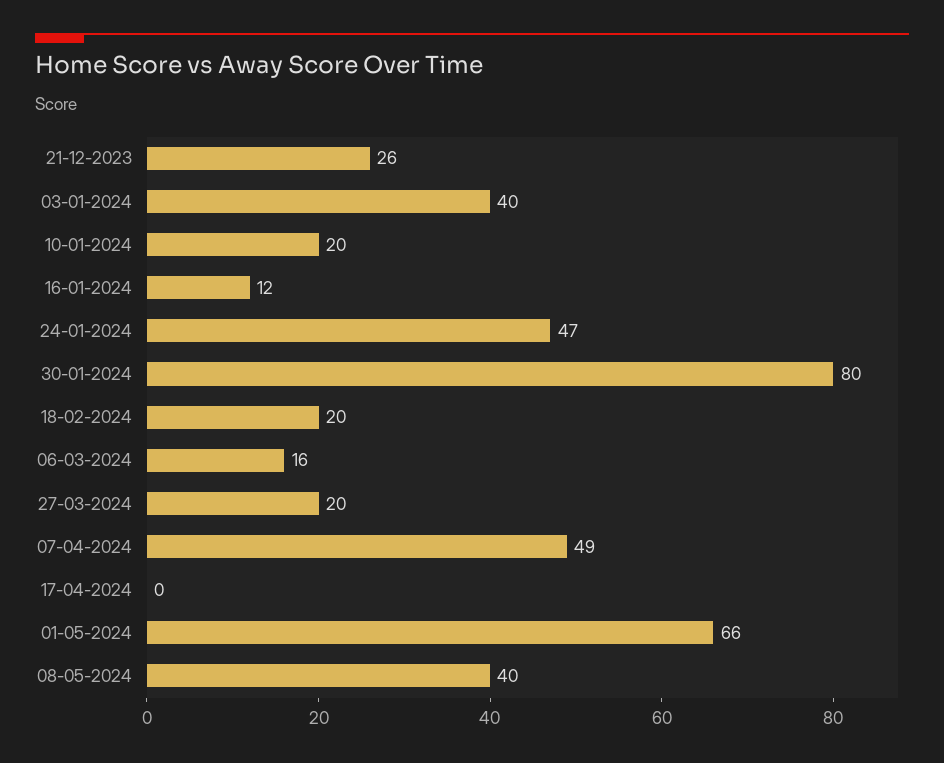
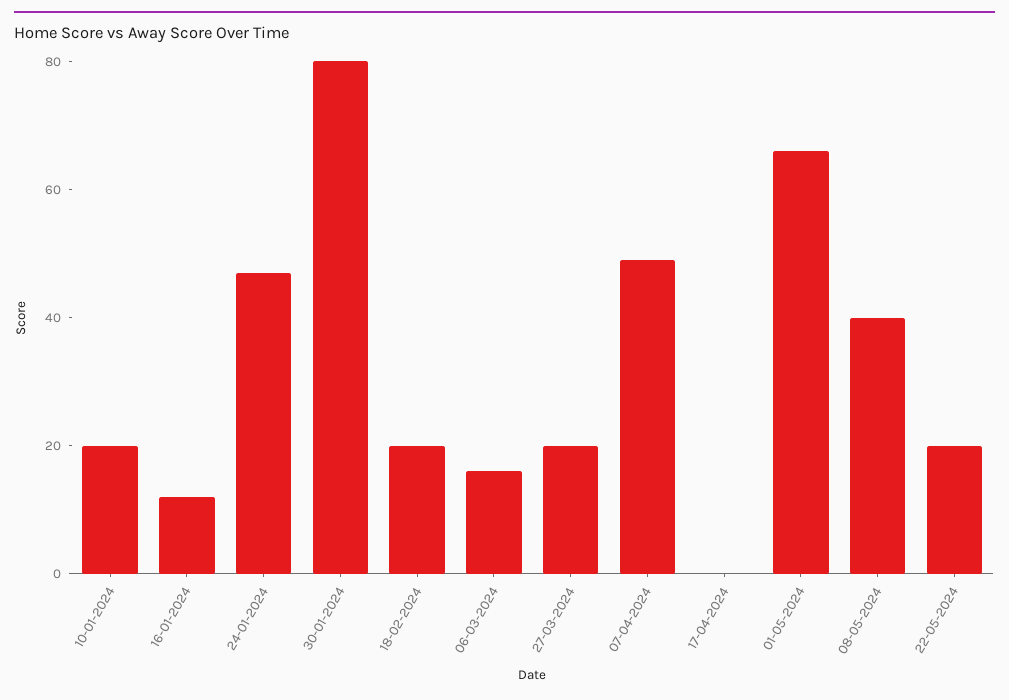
21-12-2023: 26 -> none
03-01-2024: 40 -> none
22-05-2024: none -> 20

